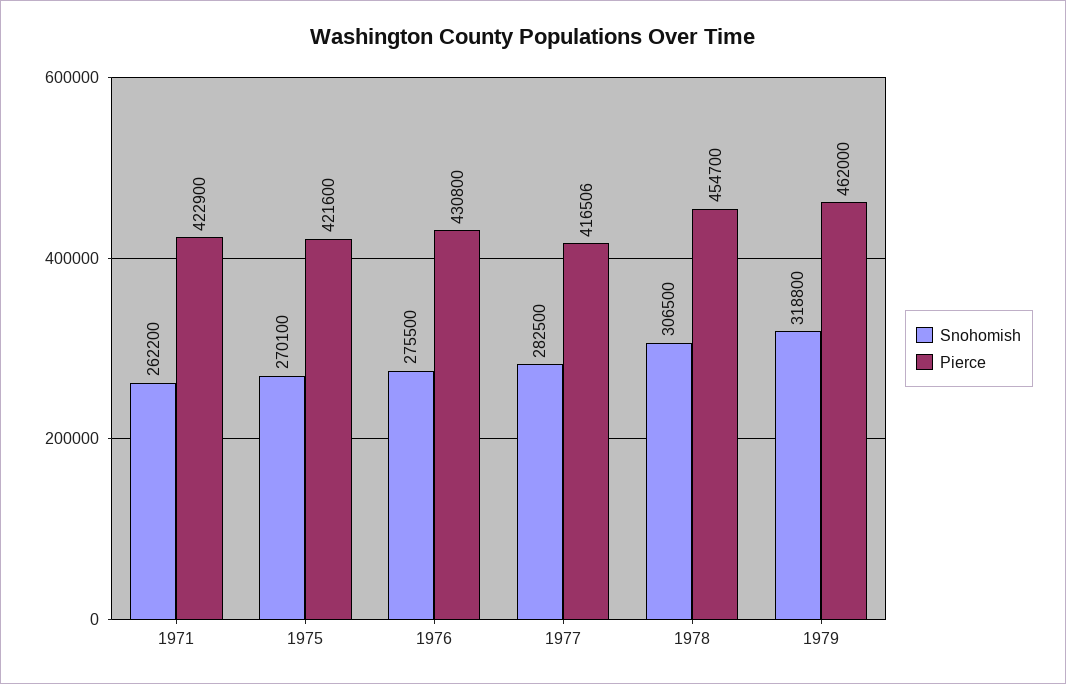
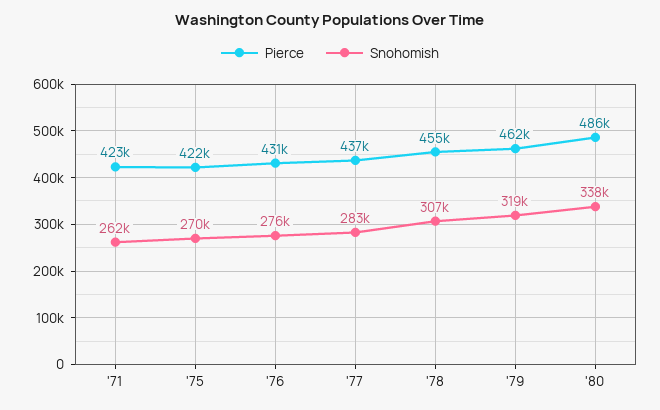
Pierce, 1977: 416506 -> 437000
Pierce, '80: none -> 486000
Snohomish, '80: none -> 338000

